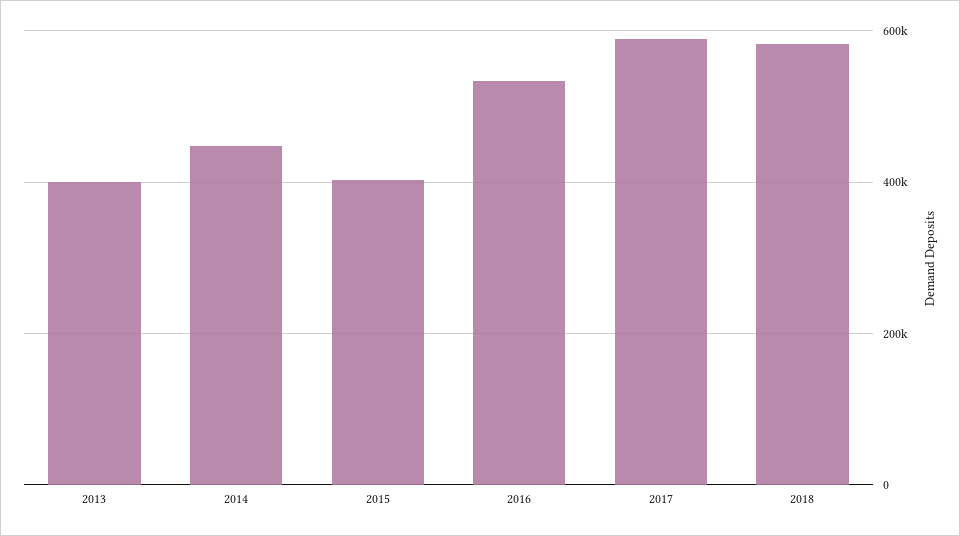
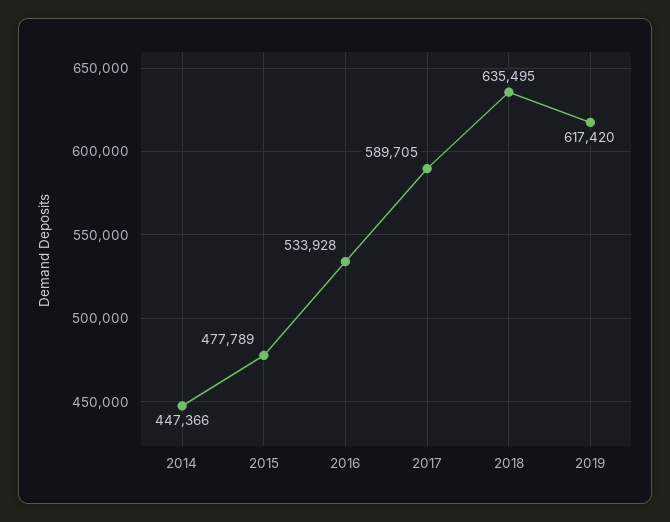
2013: 400000 -> none
2015: 400000 -> 477789
2018: 580000 -> 635495
2019: none -> 617420

